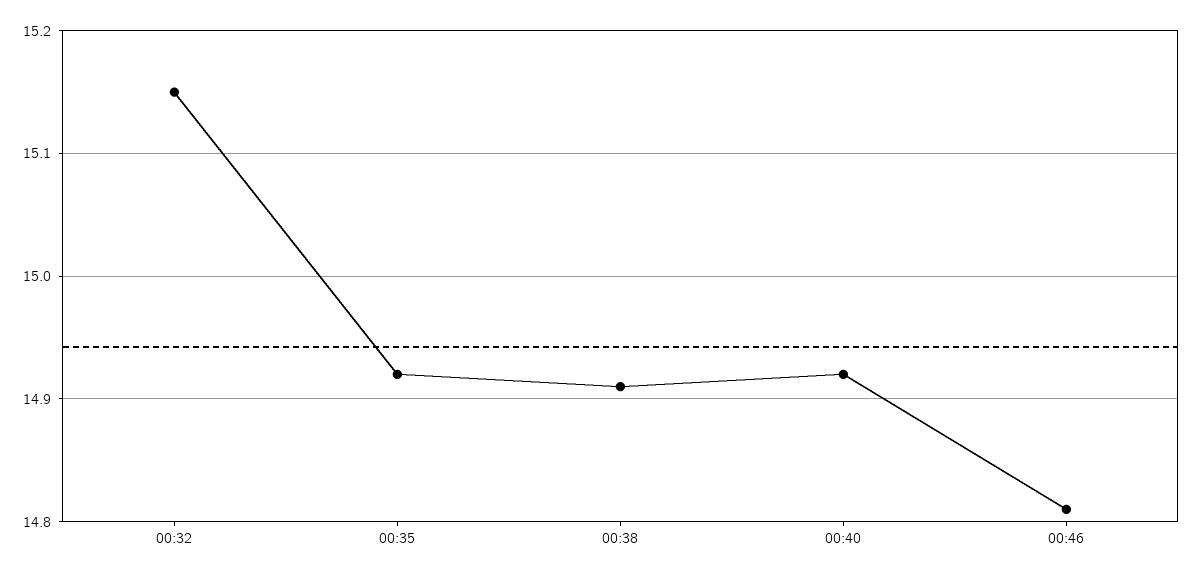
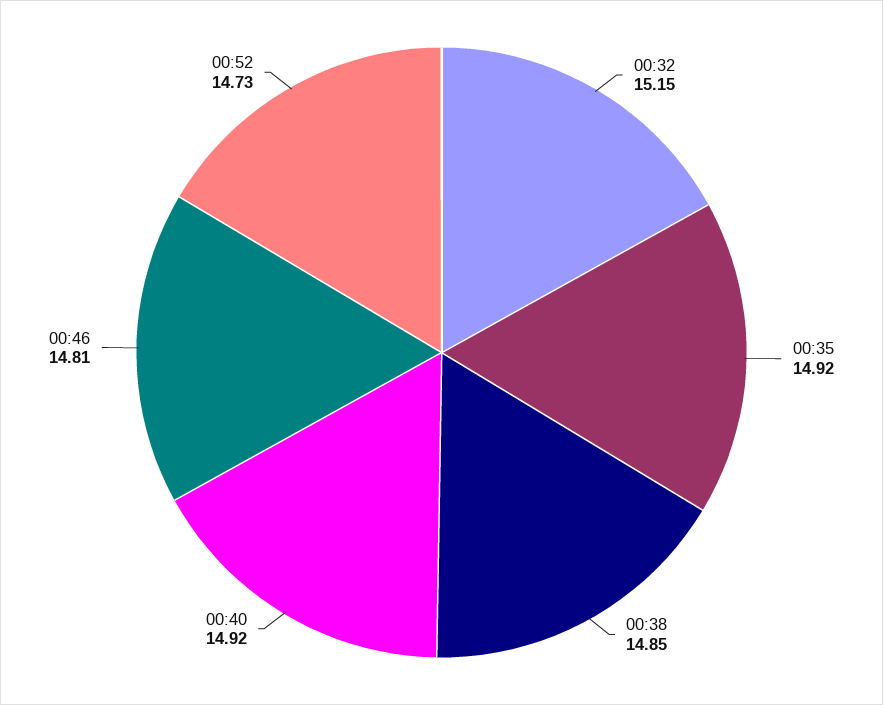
00:38: 14.91 -> 14.85
00:52: none -> 14.73

